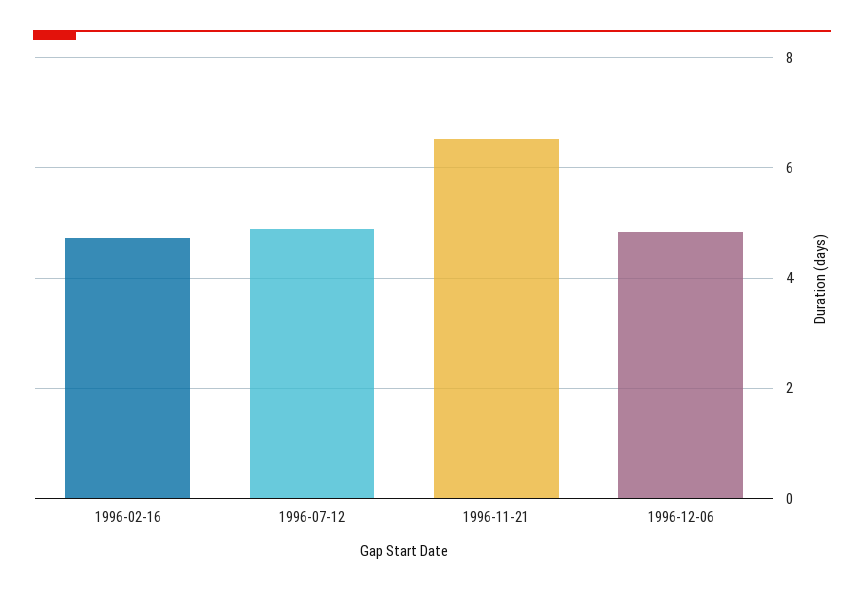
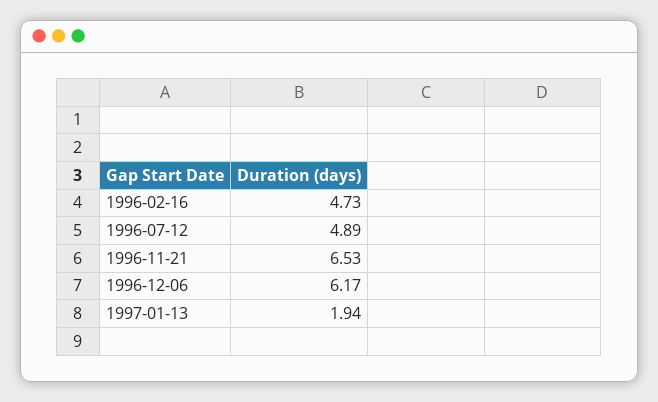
1996-12-06: 4.8 -> 6.17
1997-01-13: none -> 1.94

